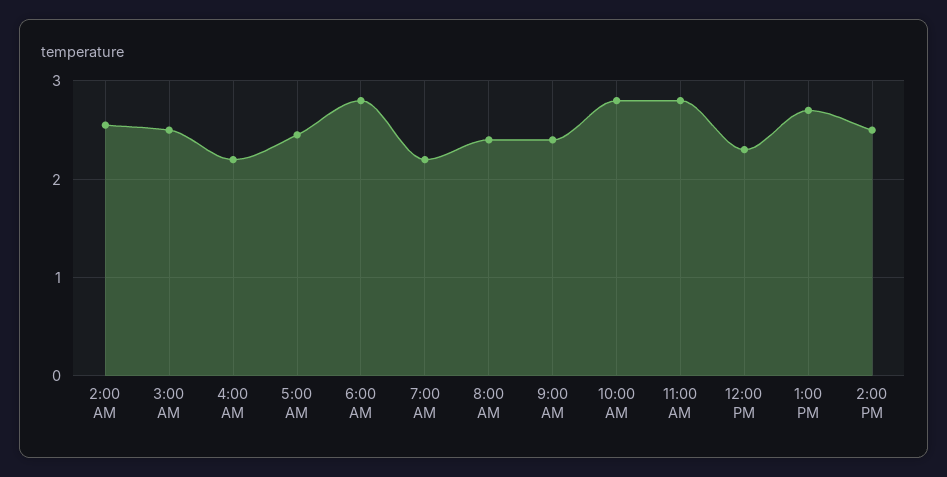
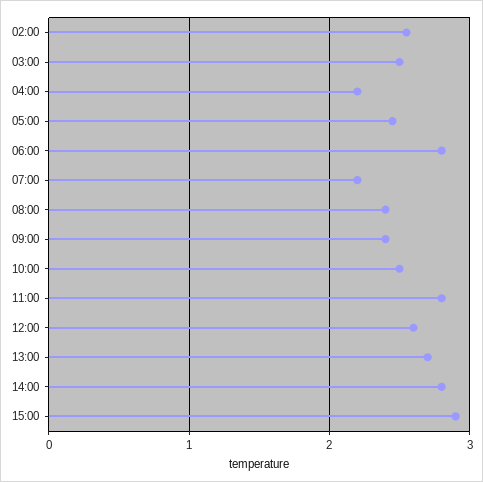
10:00 AM: 2.8 -> 2.5
12:00 PM: 2.3 -> 2.6
2:00 PM: 2.5 -> 2.8
15:00: none -> 2.9

